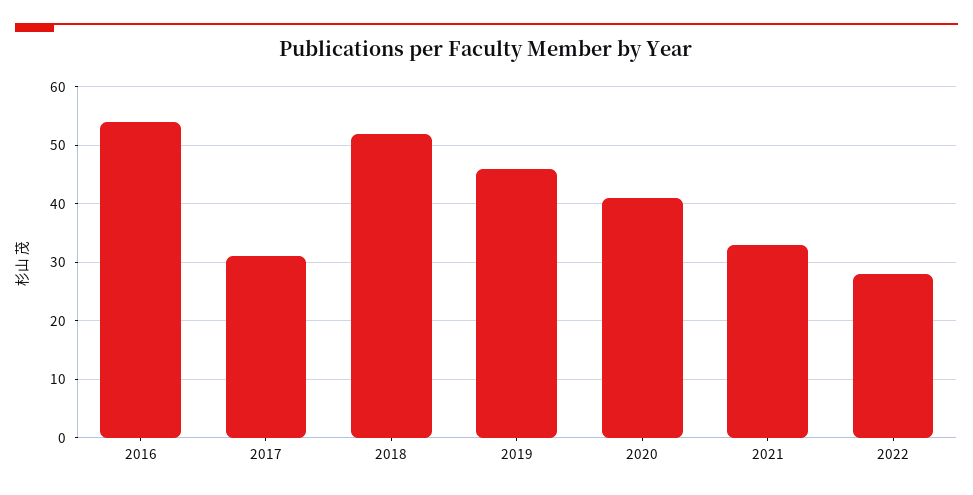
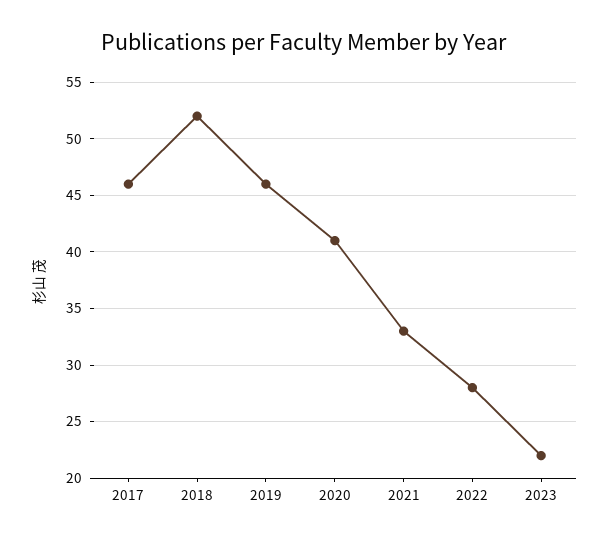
2016: 55 -> none
2017: 30 -> 46
2023: none -> 22

